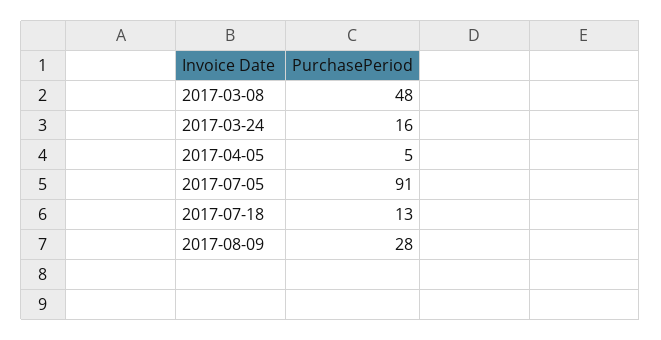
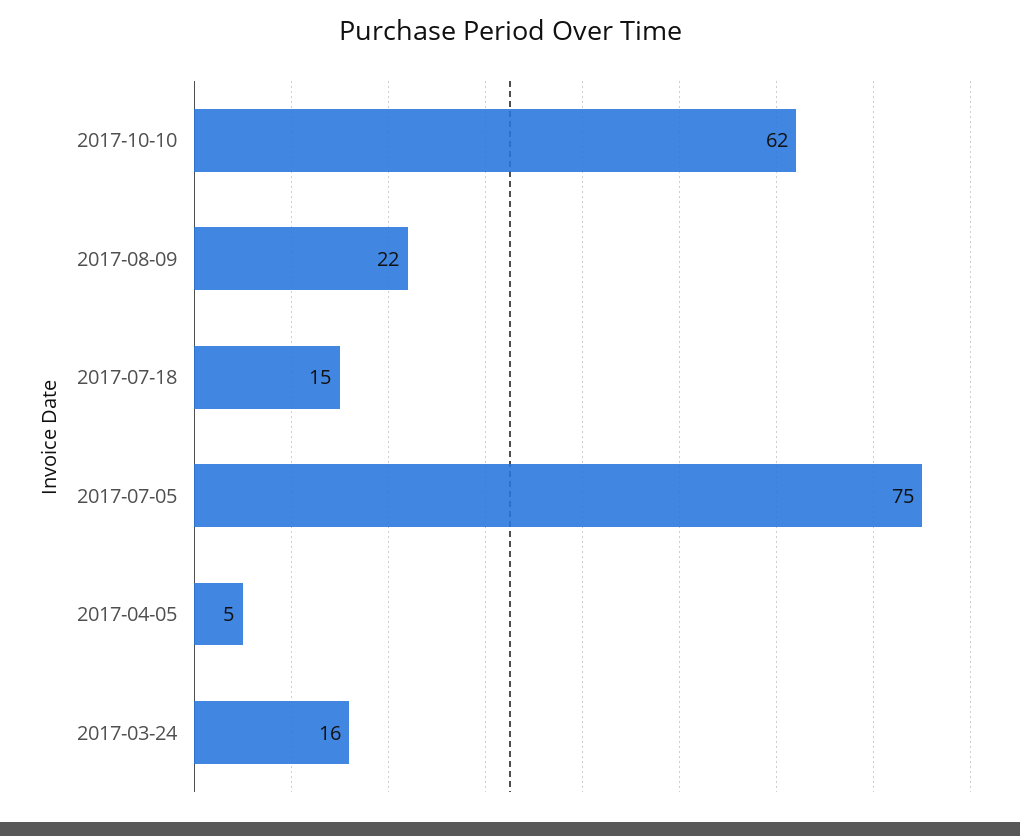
2017-03-08: 48 -> none
2017-07-05: 91 -> 75
2017-07-18: 13 -> 15
2017-08-09: 28 -> 22
2017-10-10: none -> 62

